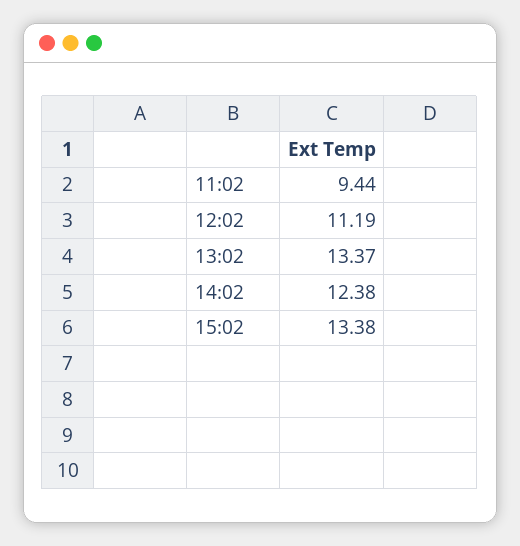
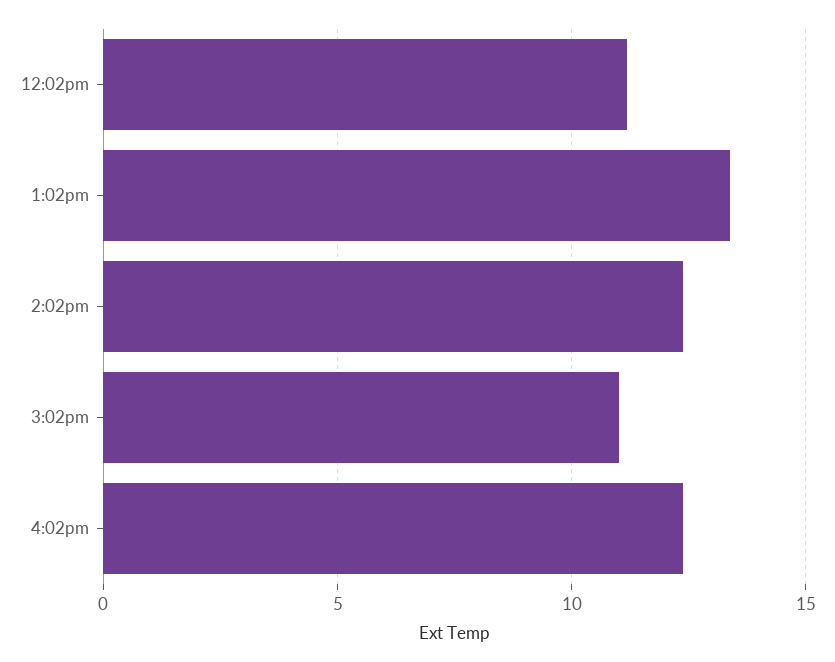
11:02: 9.44 -> none
15:02: 13.38 -> 11
4:02pm: none -> 12.5

